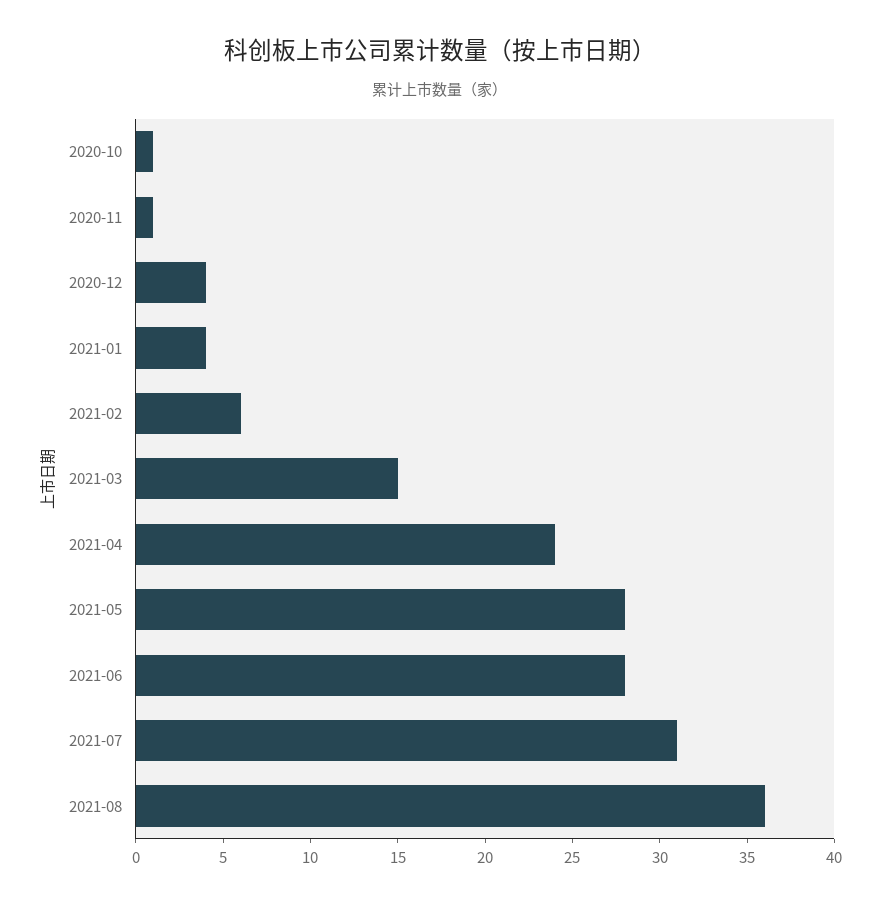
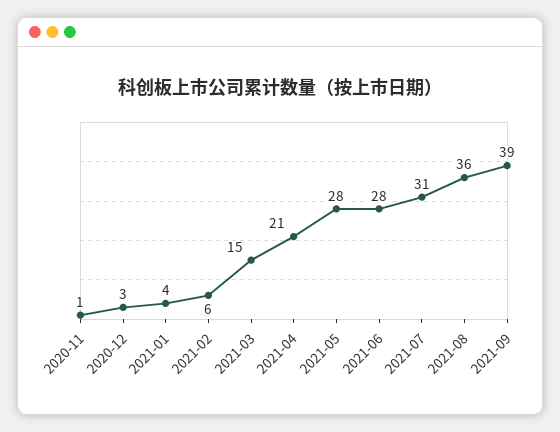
2020-10: 1 -> none
2020-12: 4 -> 3
2021-04: 24 -> 21
2021-09: none -> 39

